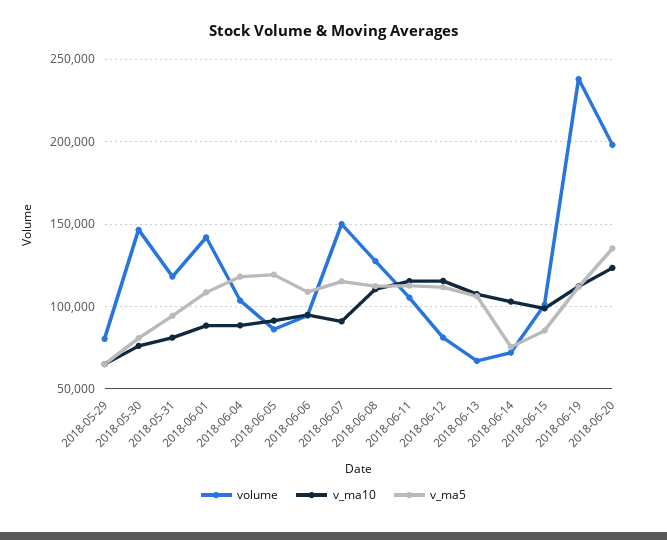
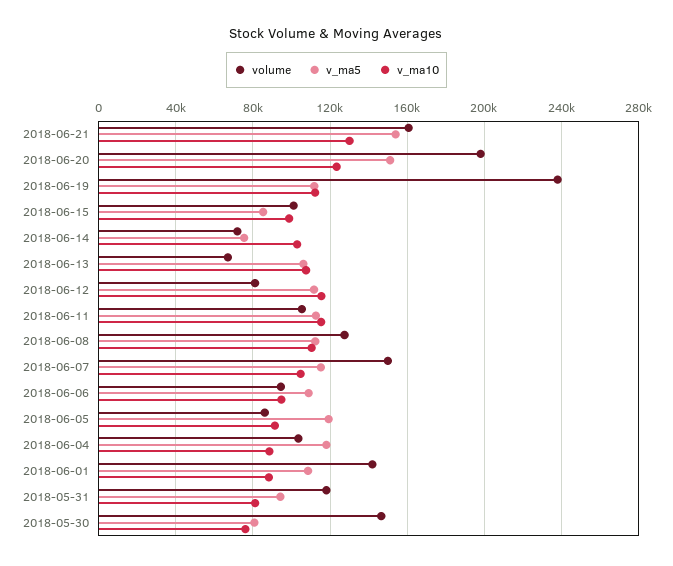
volume, 2018-05-29: 80000 -> none
v_ma10, 2018-05-29: 65000 -> none
v_ma5, 2018-05-29: 65000 -> none
v_ma10, 2018-06-07: 90000 -> 105000
v_ma5, 2018-06-20: 135000 -> 150000
volume, 2018-06-21: none -> 160000
v_ma5, 2018-06-21: none -> 155000
v_ma10, 2018-06-21: none -> 130000

